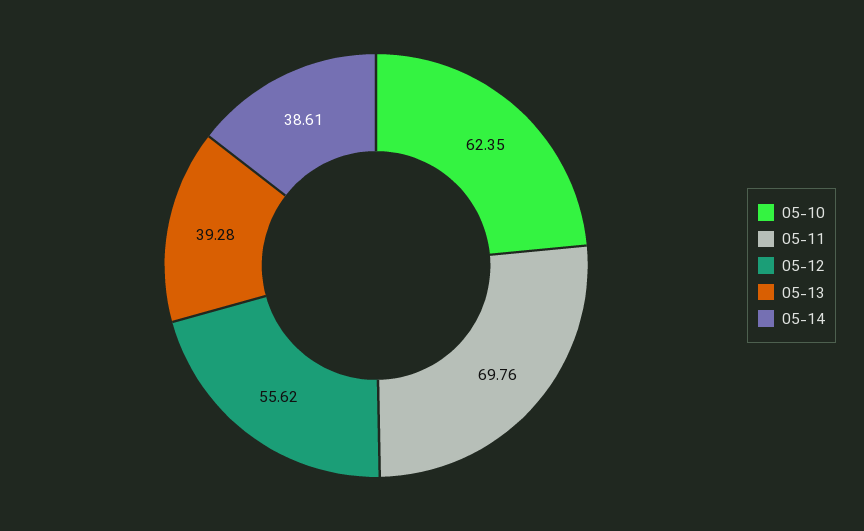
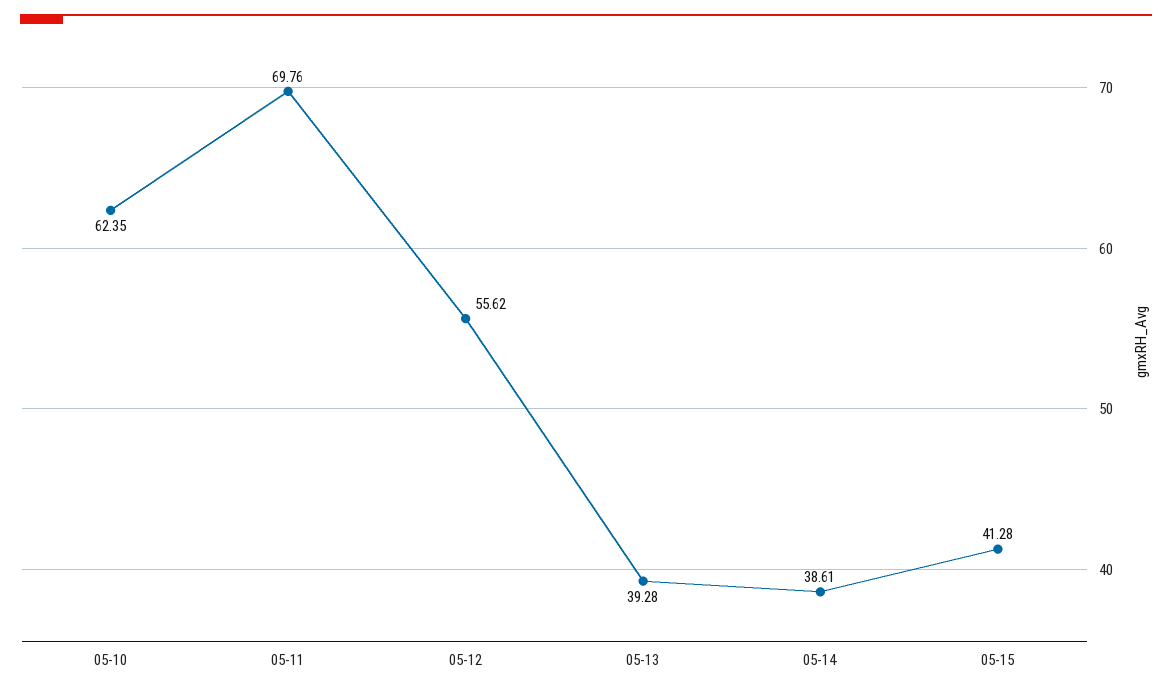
05-15: none -> 41.28

